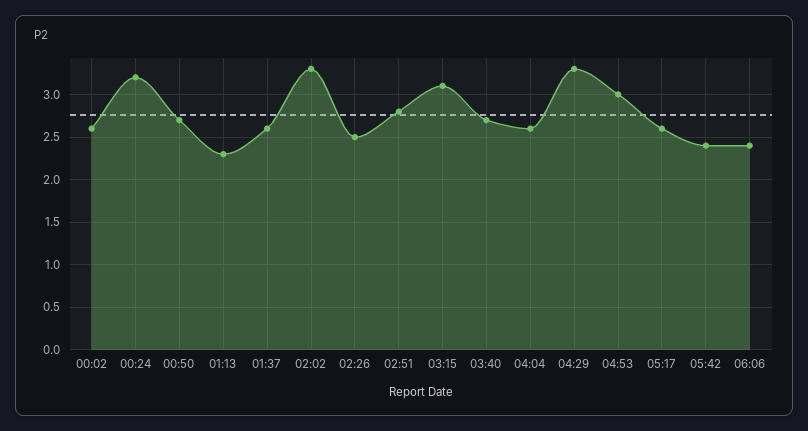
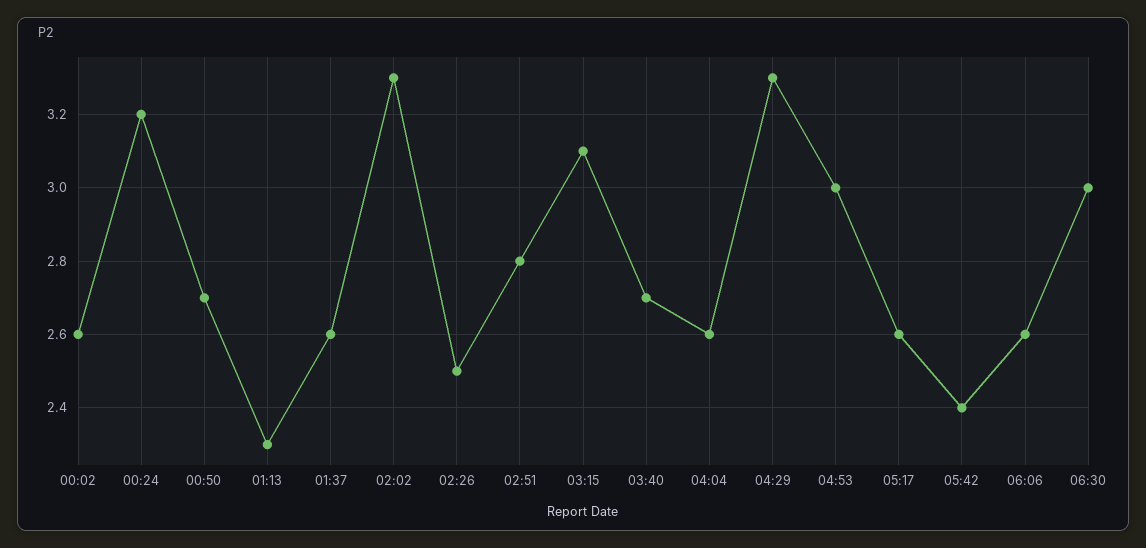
06:06: 2.4 -> 2.6
06:30: none -> 3

